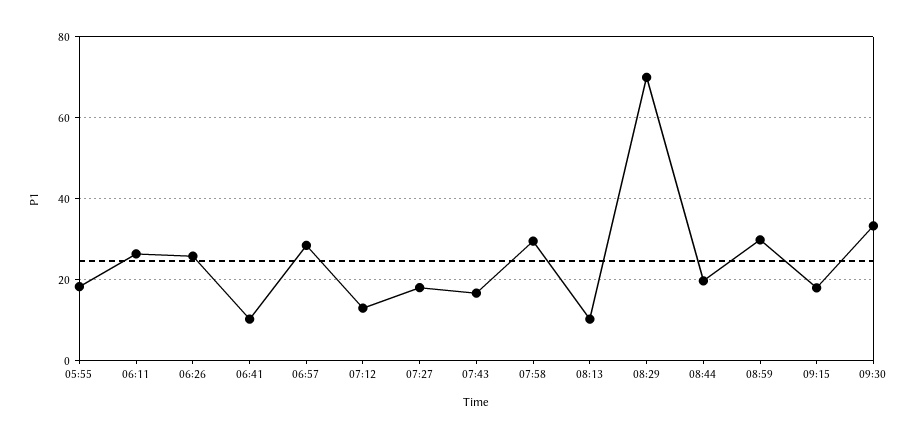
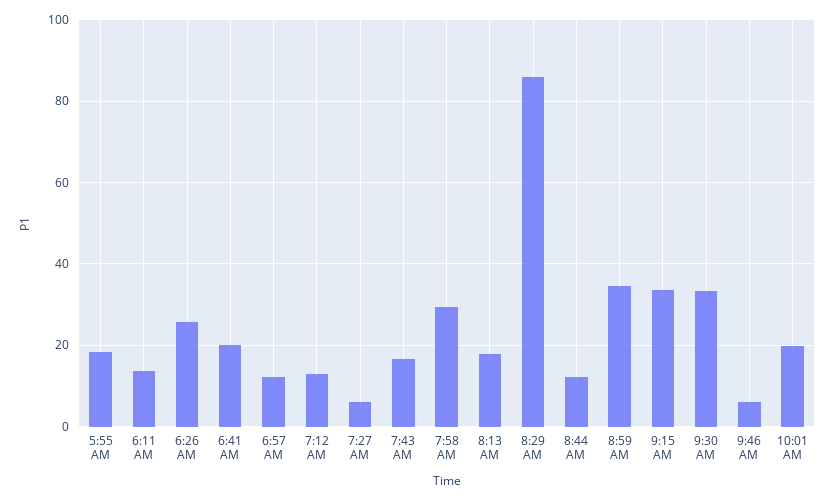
06:11: 26 -> 14
06:41: 10 -> 20
06:57: 28 -> 12
07:27: 18 -> 6
08:13: 10 -> 18
08:29: 70 -> 86
08:44: 20 -> 12
08:59: 30 -> 34
09:15: 18 -> 34
9:46 AM: none -> 6
10:01 AM: none -> 20

